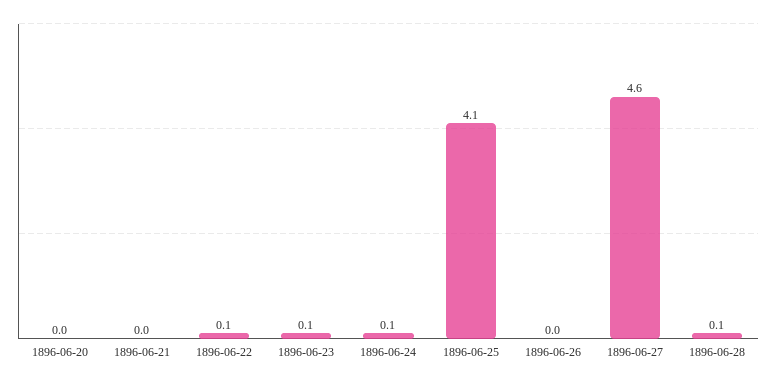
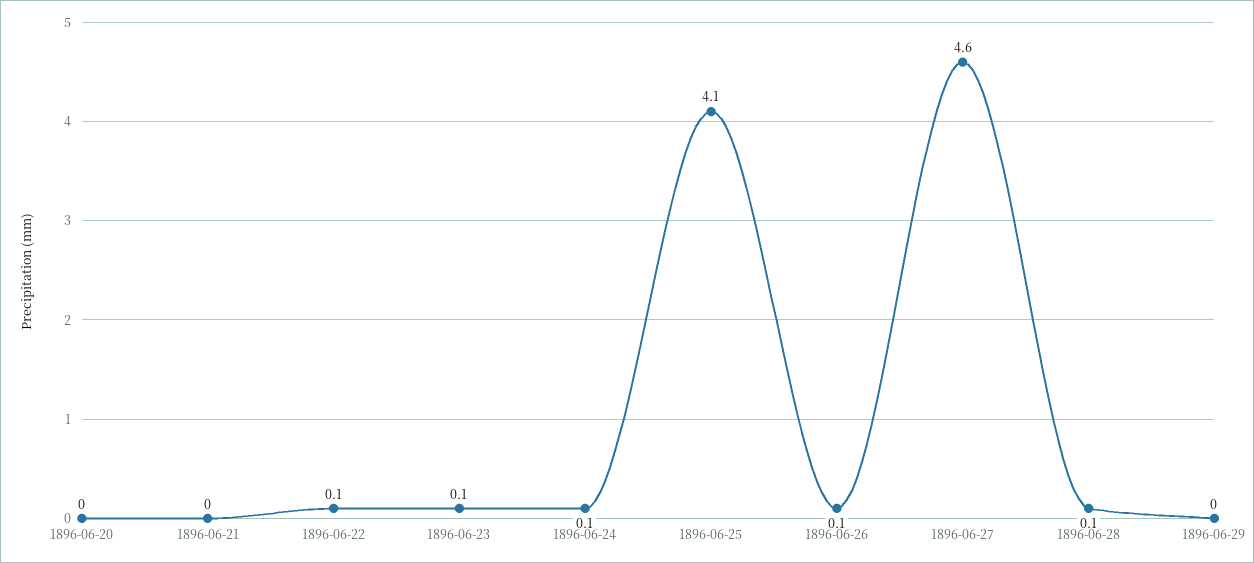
1896-06-26: 0 -> 0.1
1896-06-29: none -> 0

